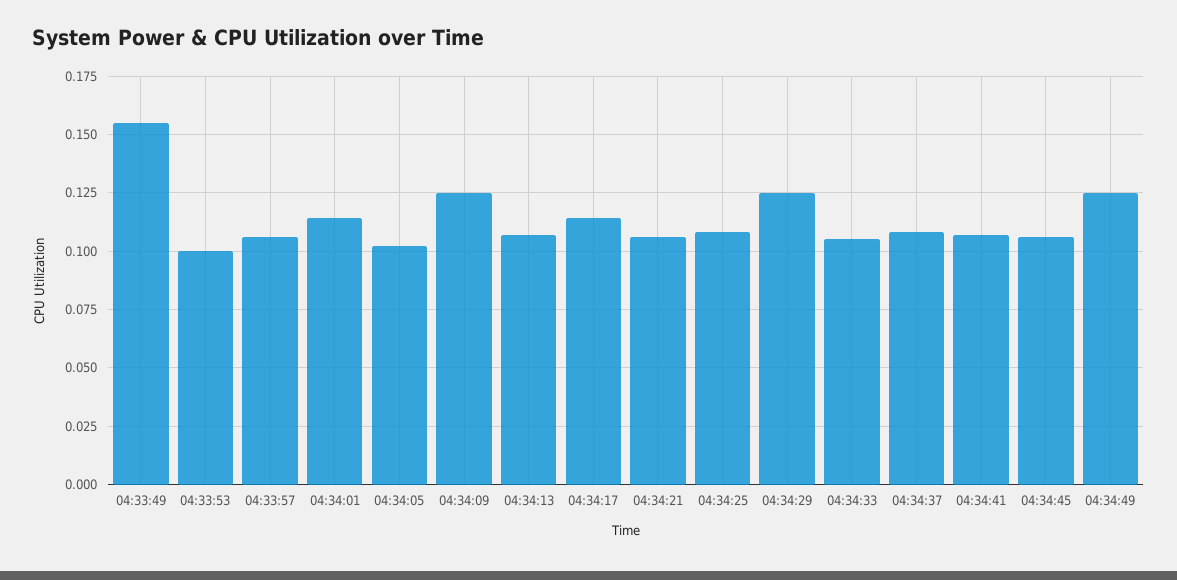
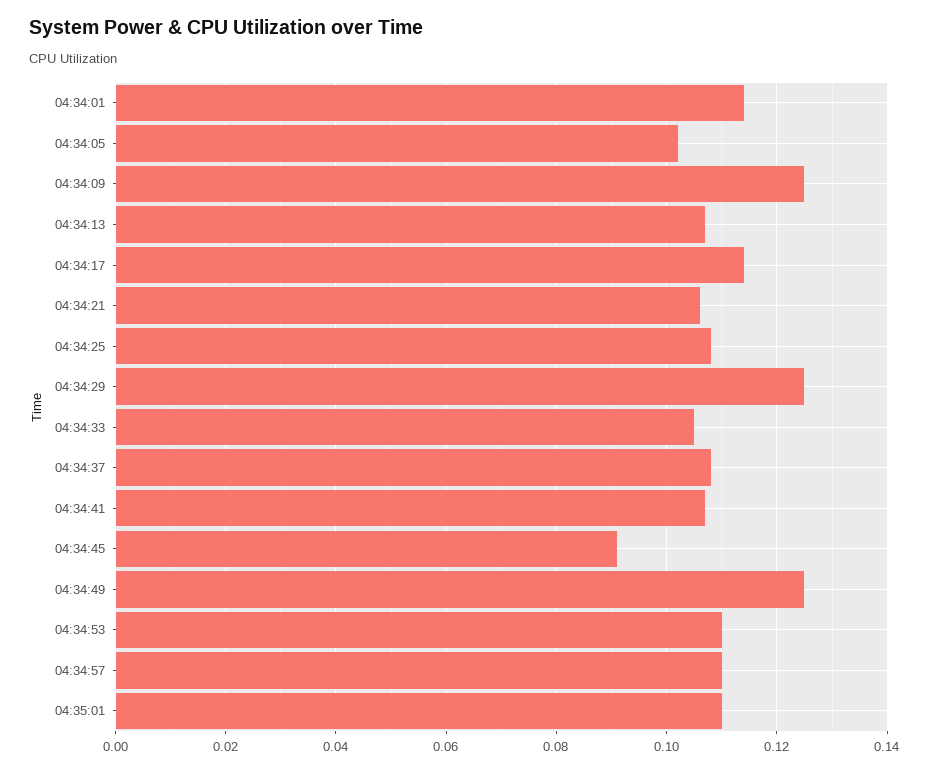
04:33:49: 0.155 -> none
04:33:53: 0.1 -> none
04:33:57: 0.105 -> none
04:34:45: 0.105 -> 0.09
04:34:53: none -> 0.11
04:34:57: none -> 0.11
04:35:01: none -> 0.11

